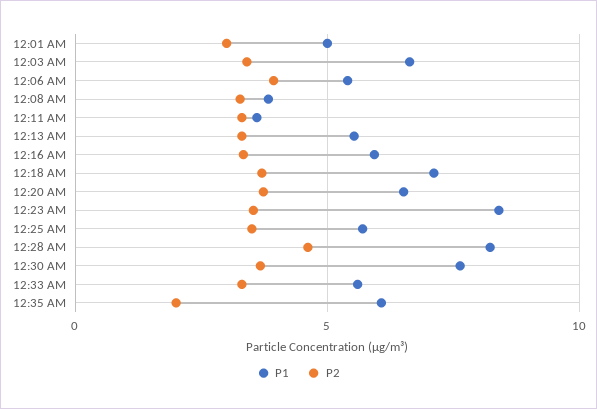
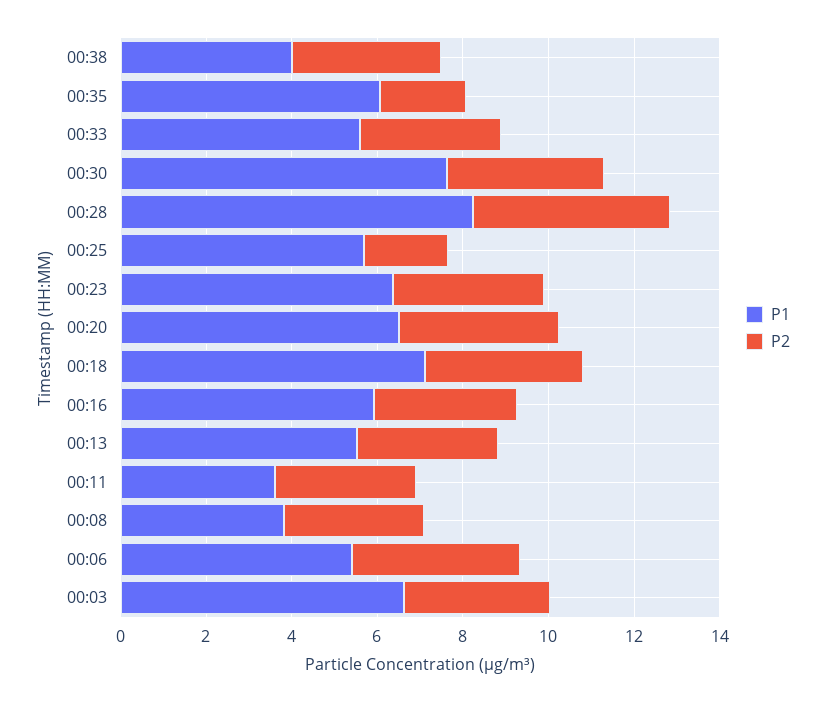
P1, 12:01 AM: 5 -> none
P2, 12:01 AM: 3 -> none
P1, 12:23 AM: 8.5 -> 6.5
P2, 12:25 AM: 3.5 -> 2
P1, 00:38: none -> 4
P2, 00:38: none -> 3.5

